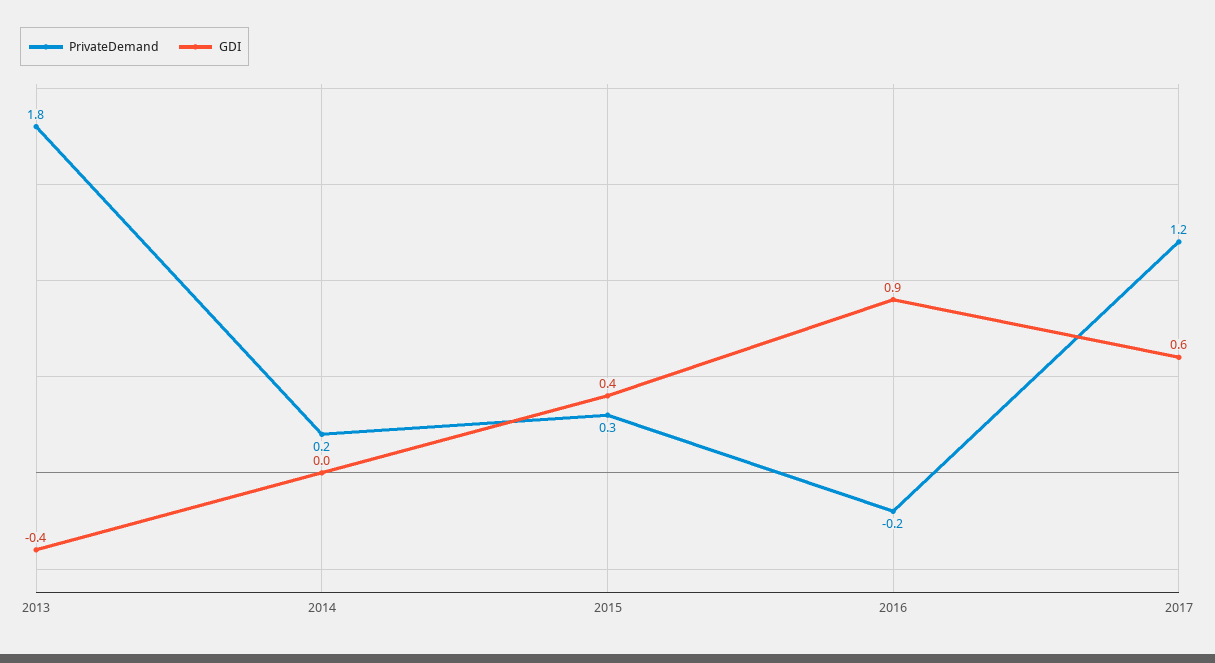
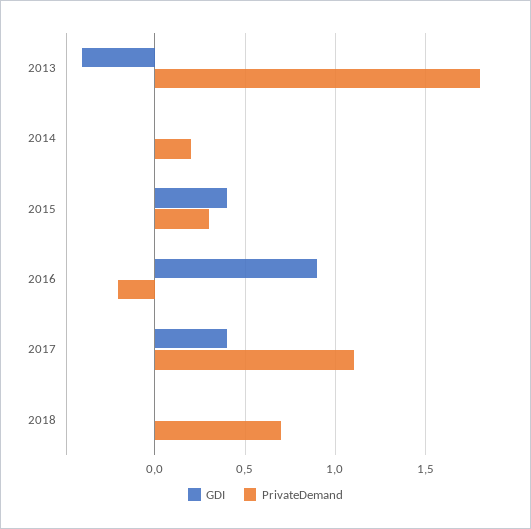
PrivateDemand, 2017: 1.2 -> 1.1
GDI, 2017: 0.6 -> 0.4
GDI, 2018: none -> 0
PrivateDemand, 2018: none -> 0.7

